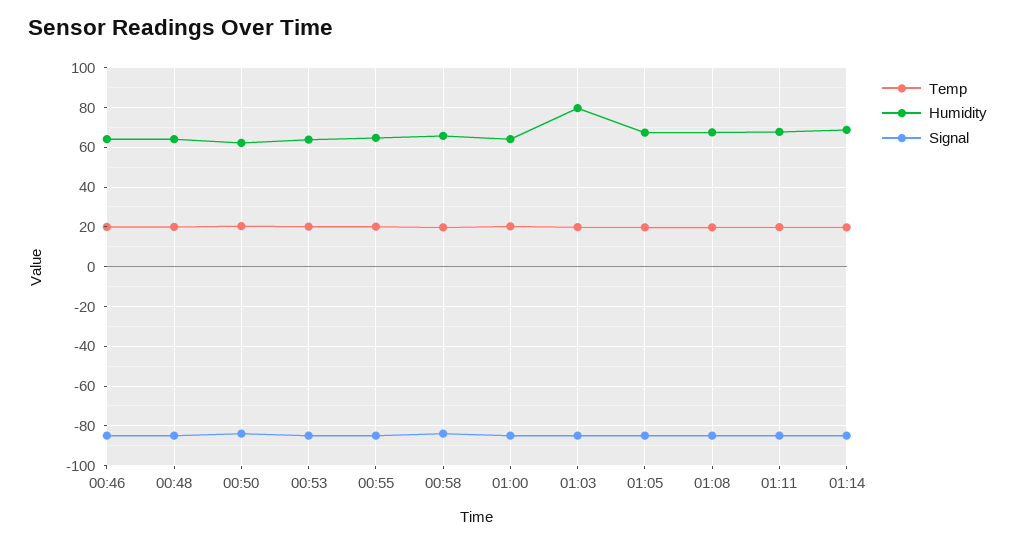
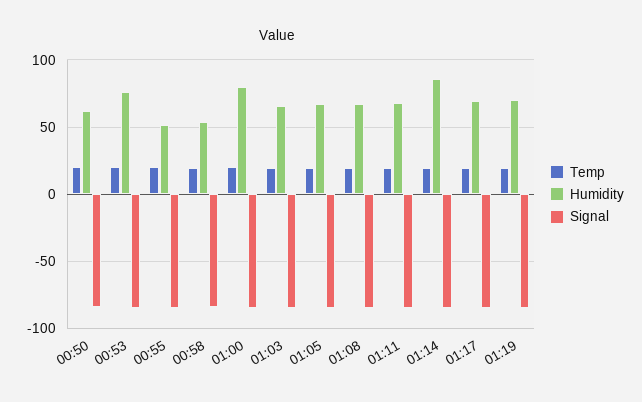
Temp, 00:46: 20 -> none
Humidity, 00:46: 65 -> none
Signal, 00:46: -85 -> none
Temp, 00:48: 20 -> none
Humidity, 00:48: 65 -> none
Signal, 00:48: -85 -> none
Humidity, 00:53: 65 -> 75
Humidity, 00:55: 65 -> 50
Humidity, 00:58: 65 -> 55
Humidity, 01:00: 65 -> 80
Humidity, 01:03: 80 -> 65
Humidity, 01:14: 70 -> 85
Temp, 01:17: none -> 20
Humidity, 01:17: none -> 70
Signal, 01:17: none -> -85
Temp, 01:19: none -> 20
Humidity, 01:19: none -> 70
Signal, 01:19: none -> -85

